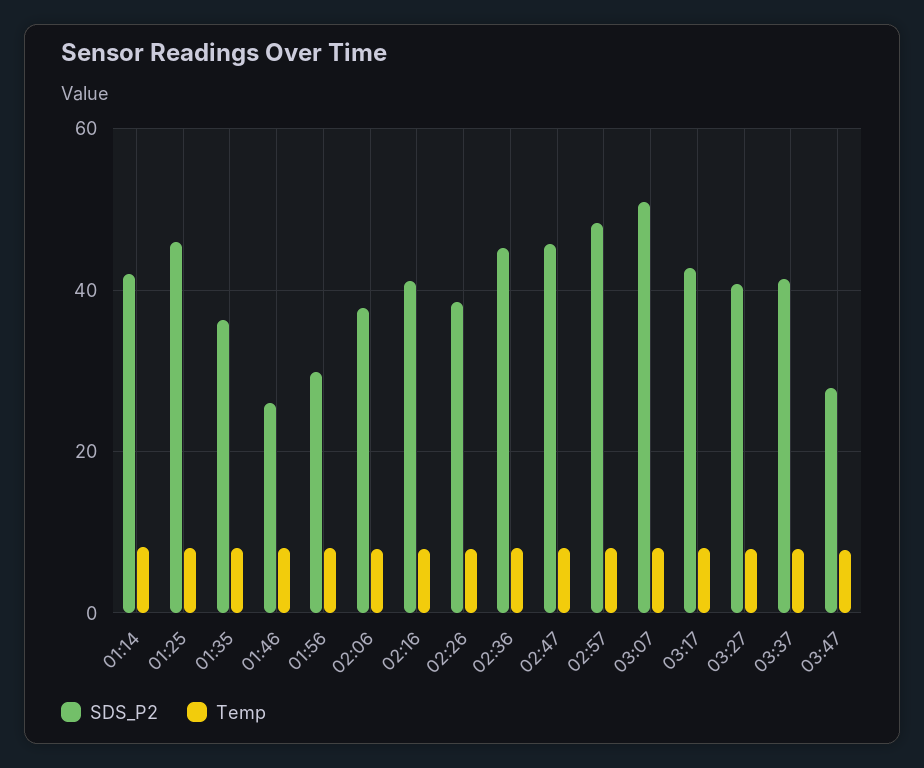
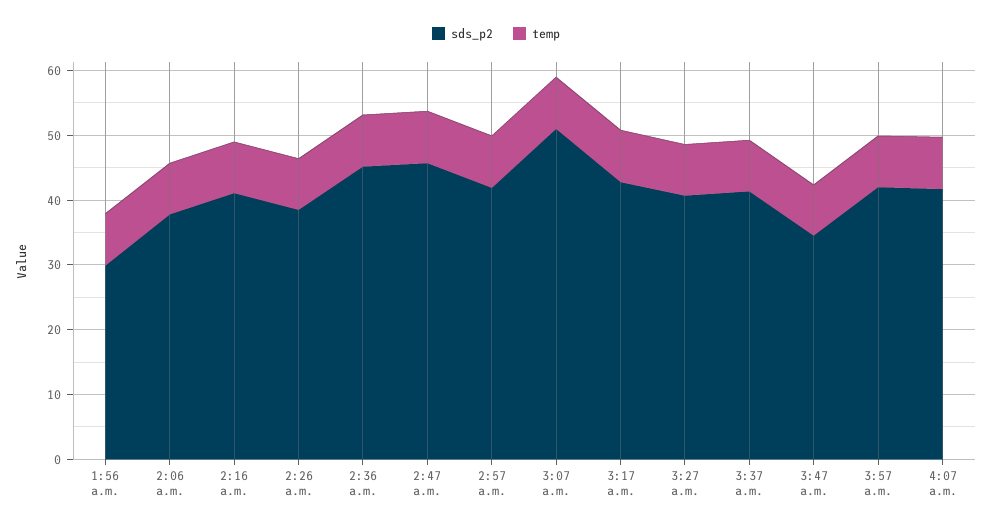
SDS_P2, 01:14: 42 -> none
Temp, 01:14: 8 -> none
SDS_P2, 01:25: 46 -> none
Temp, 01:25: 8 -> none
SDS_P2, 01:35: 36 -> none
Temp, 01:35: 8 -> none
SDS_P2, 01:46: 26 -> none
Temp, 01:46: 8 -> none
SDS_P2, 02:57: 48 -> 42
SDS_P2, 03:47: 28 -> 34
SDS_P2, 3:57 a.m.: none -> 42
Temp, 3:57 a.m.: none -> 8
SDS_P2, 4:07 a.m.: none -> 42
Temp, 4:07 a.m.: none -> 8

